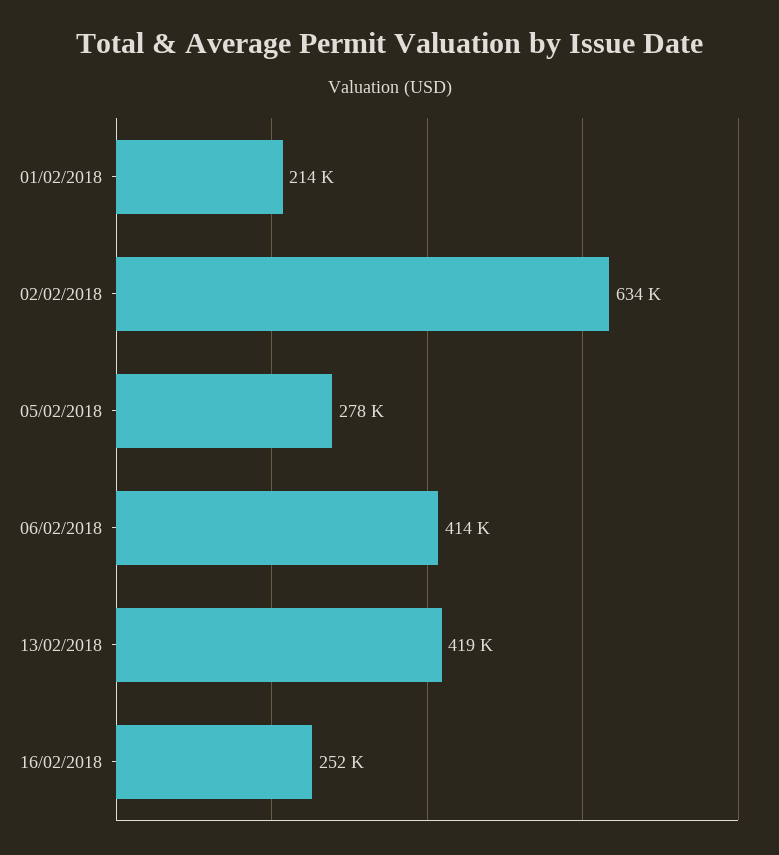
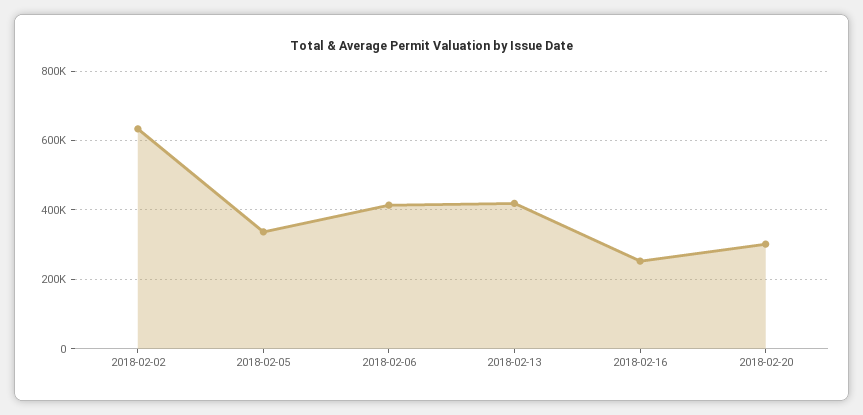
01/02/2018: 214000 -> none
05/02/2018: 278000 -> 340000
2018-02-20: none -> 300000

